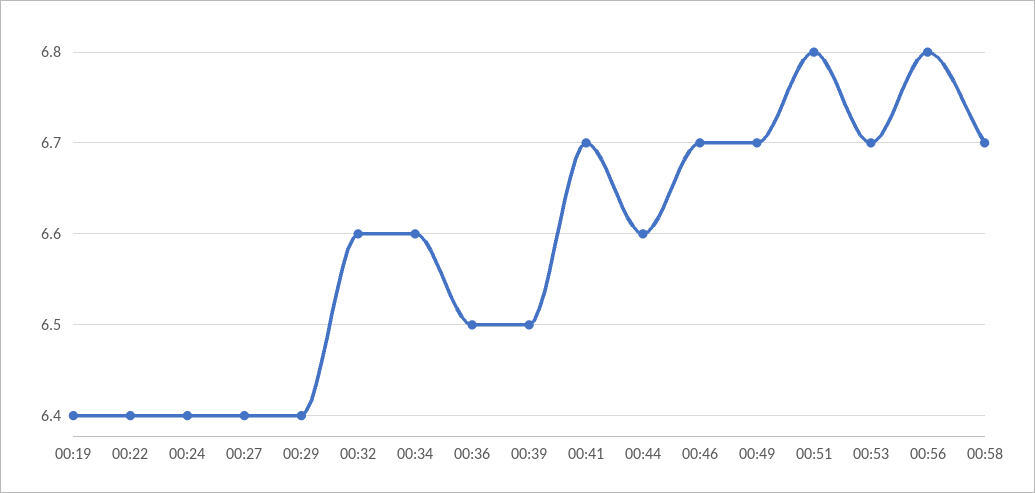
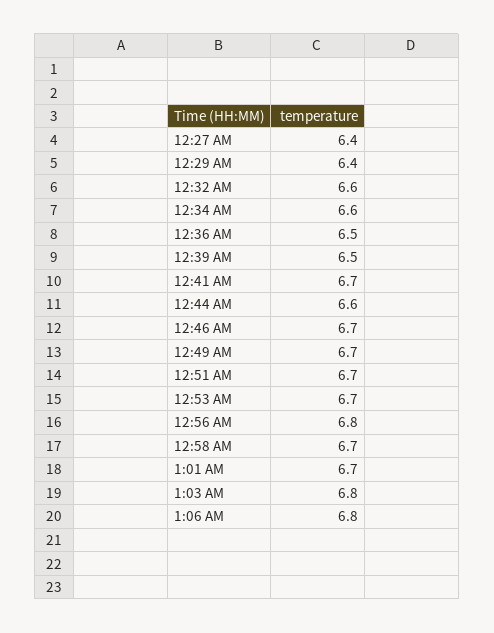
00:19: 6.4 -> none
00:22: 6.4 -> none
00:24: 6.4 -> none
00:51: 6.8 -> 6.7
1:01 AM: none -> 6.7
1:03 AM: none -> 6.8
1:06 AM: none -> 6.8

